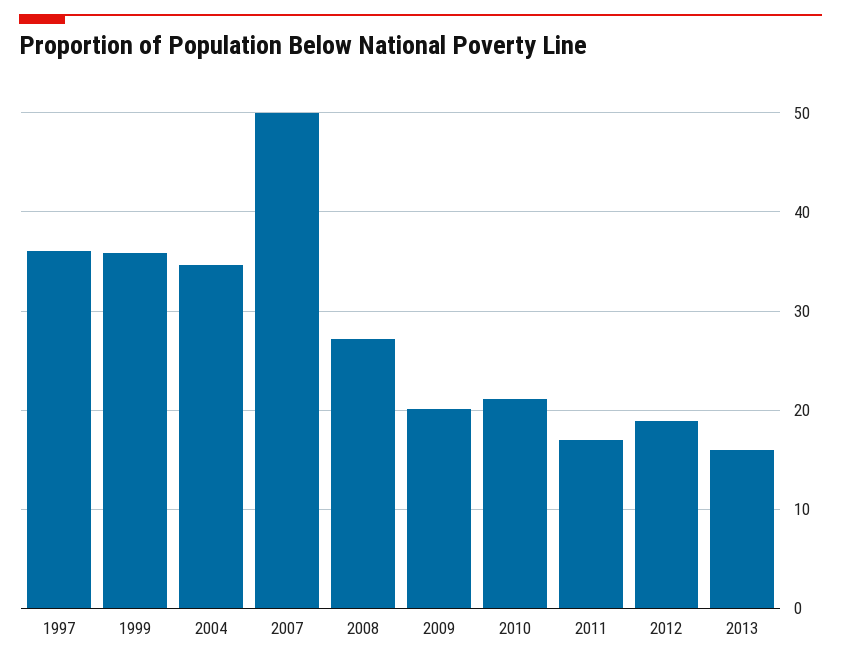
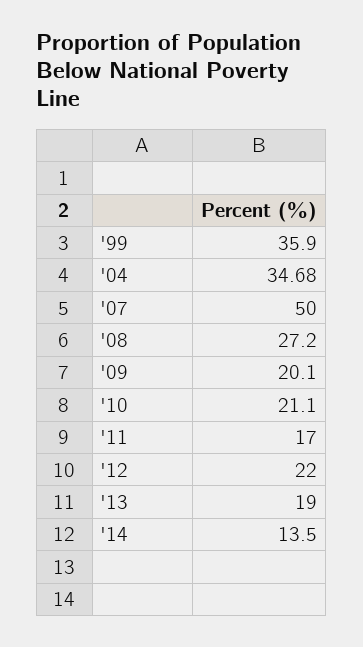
1997: 36 -> none
2012: 19 -> 22
2013: 16 -> 19
'14: none -> 13.5

